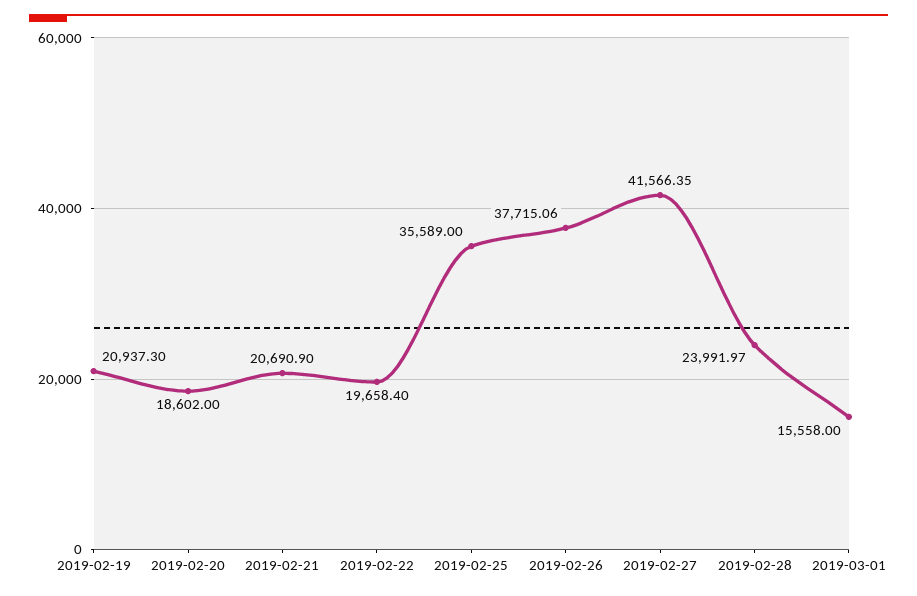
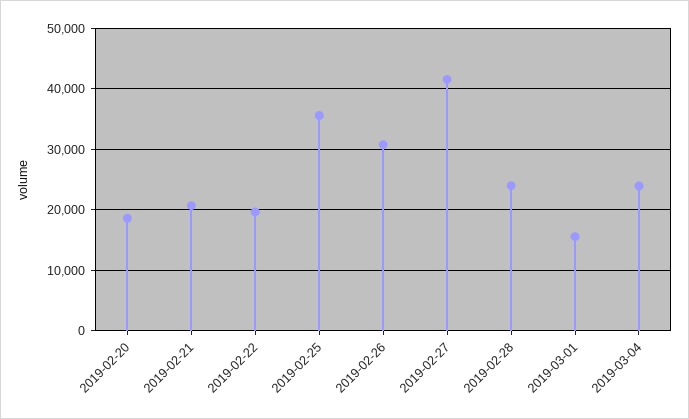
2019-02-19: 20937.3 -> none
2019-02-26: 37715.06 -> 31000
2019-03-04: none -> 24000

